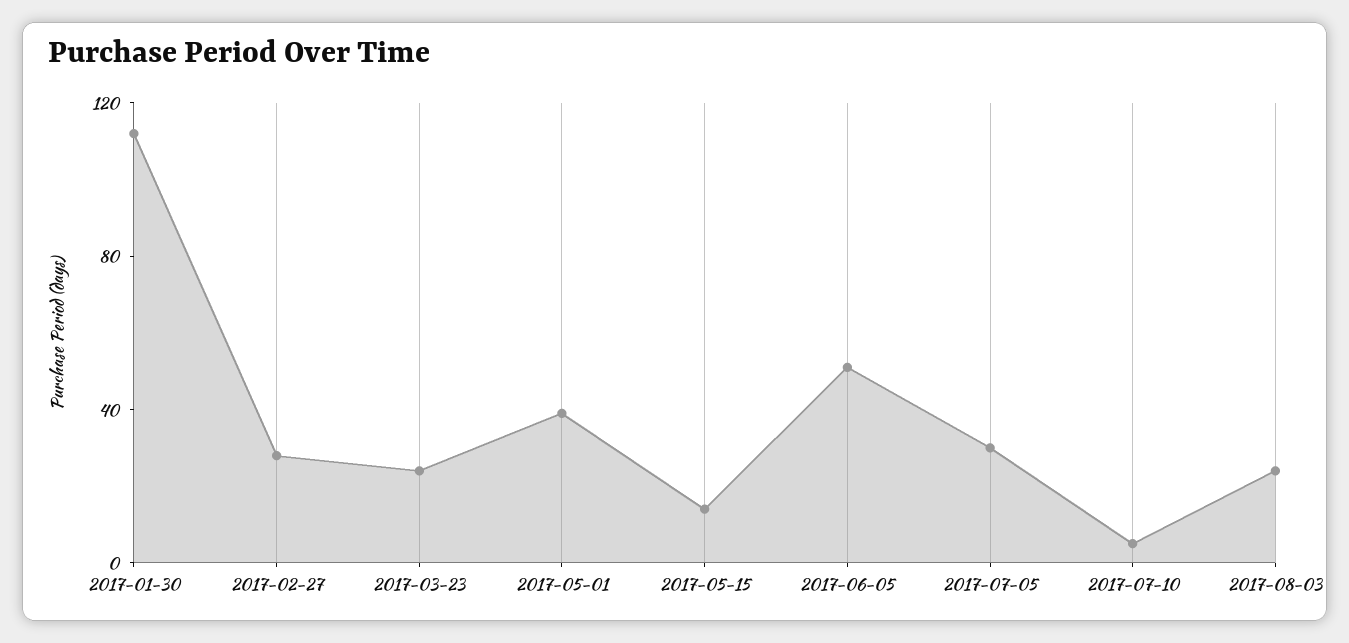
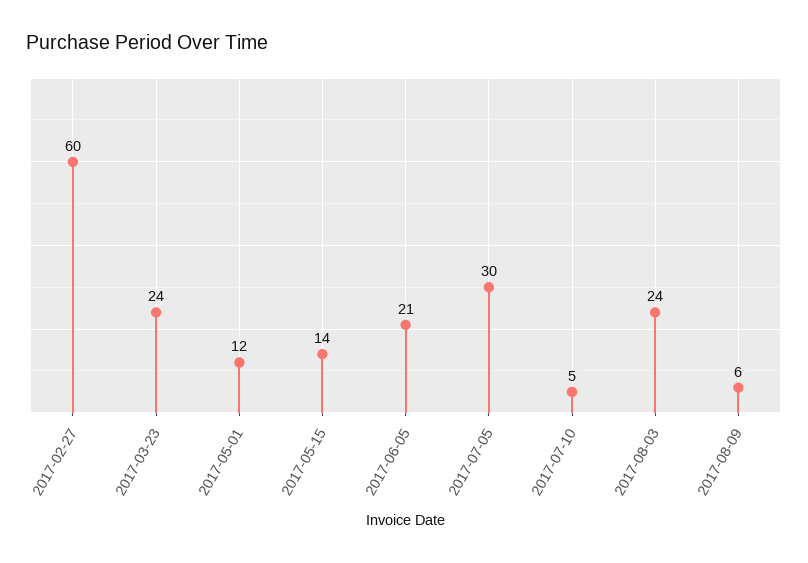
2017-01-30: 110 -> none
2017-02-27: 30 -> 60
2017-05-01: 40 -> 12
2017-06-05: 50 -> 21
2017-08-09: none -> 6

